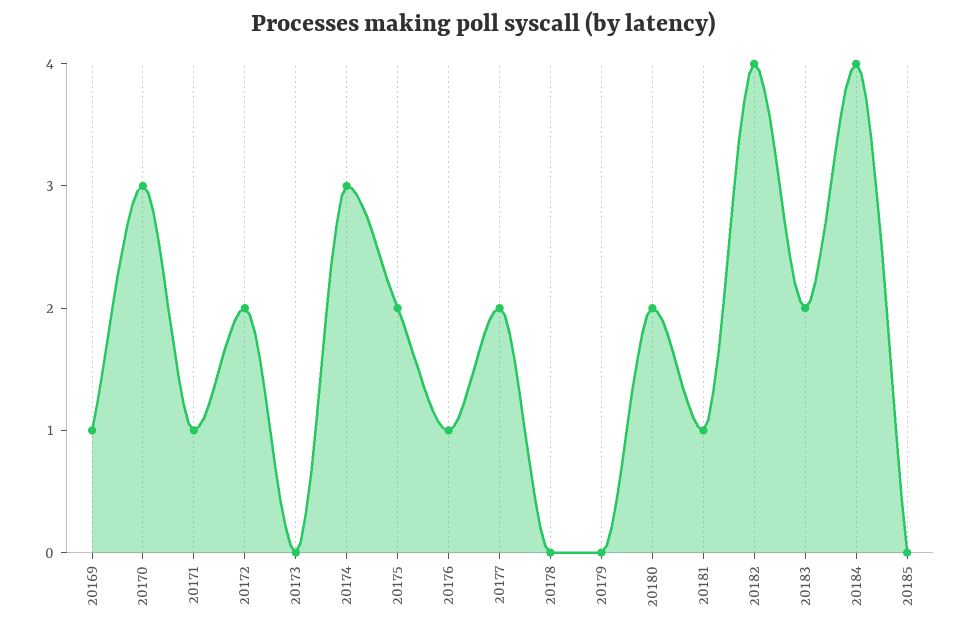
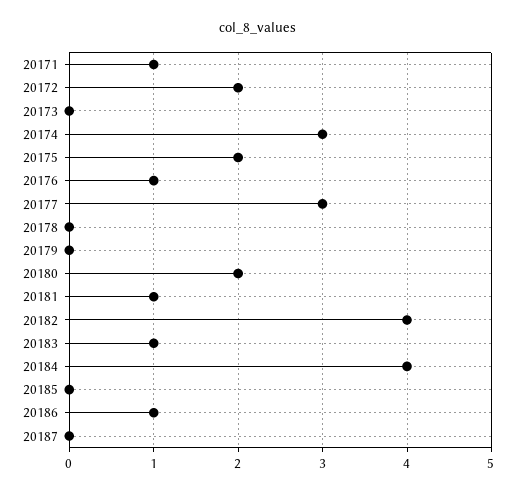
20169: 1 -> none
20170: 3 -> none
20177: 2 -> 3
20183: 2 -> 1
20186: none -> 1
20187: none -> 0

